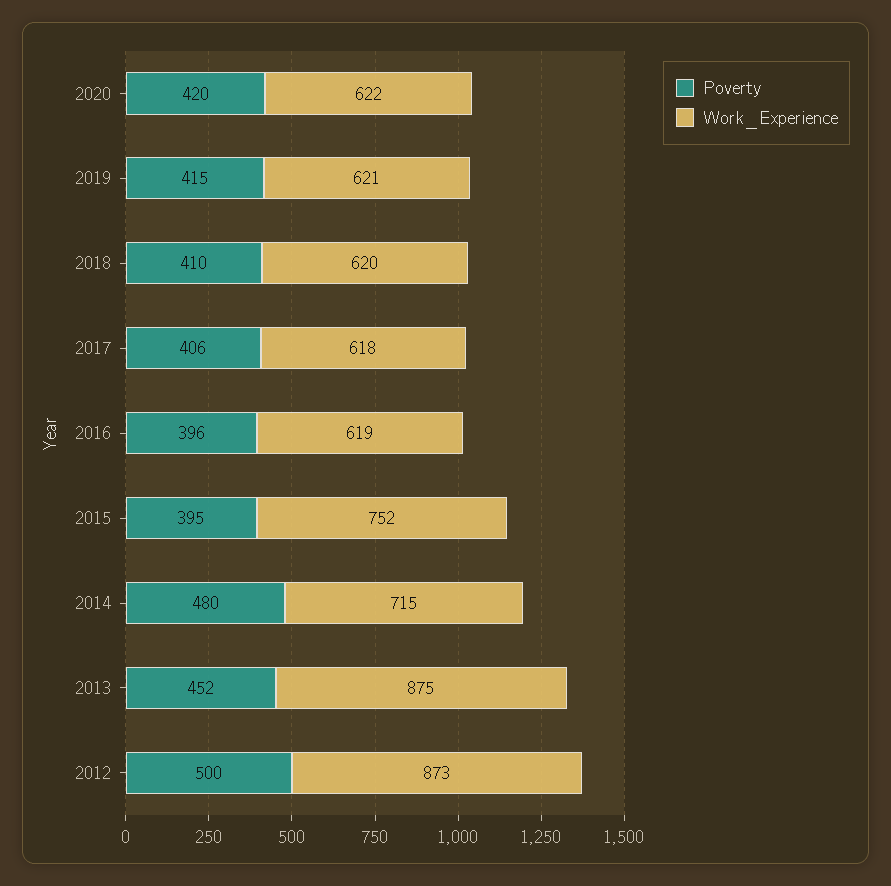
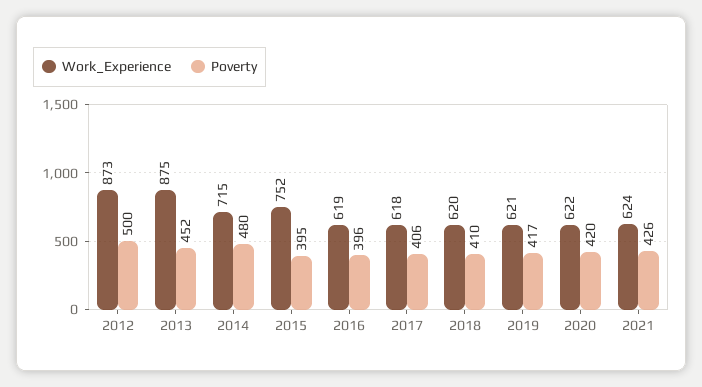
Poverty, 2019: 415 -> 417
Work_Experience, 2021: none -> 624
Poverty, 2021: none -> 426

